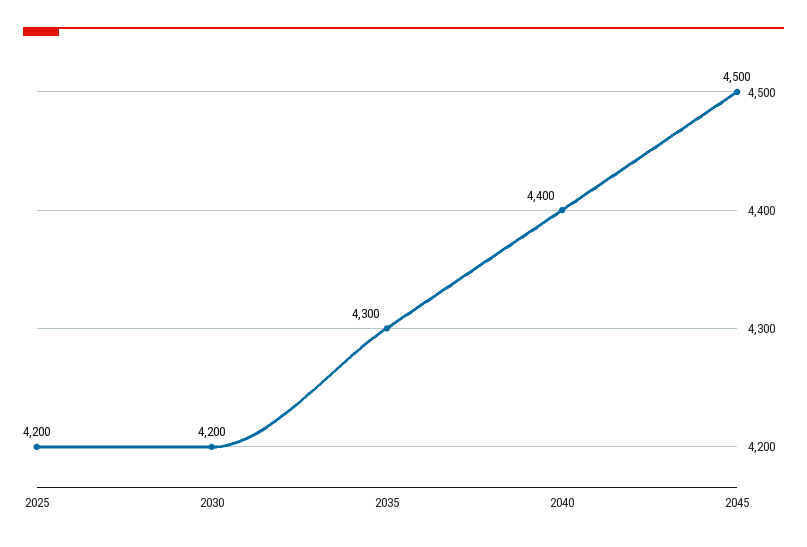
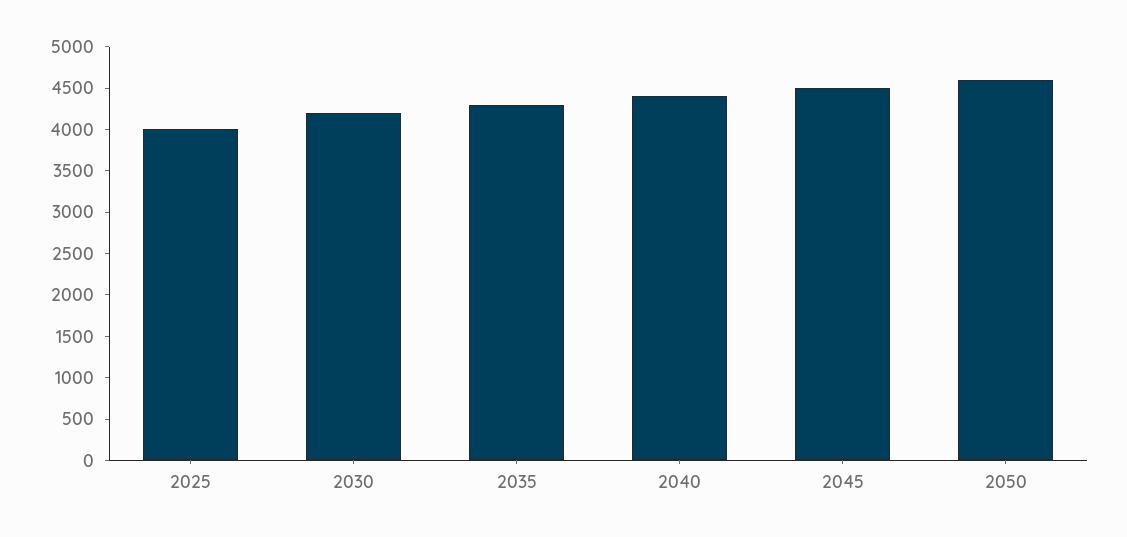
2025: 4200 -> 4000
2050: none -> 4600

